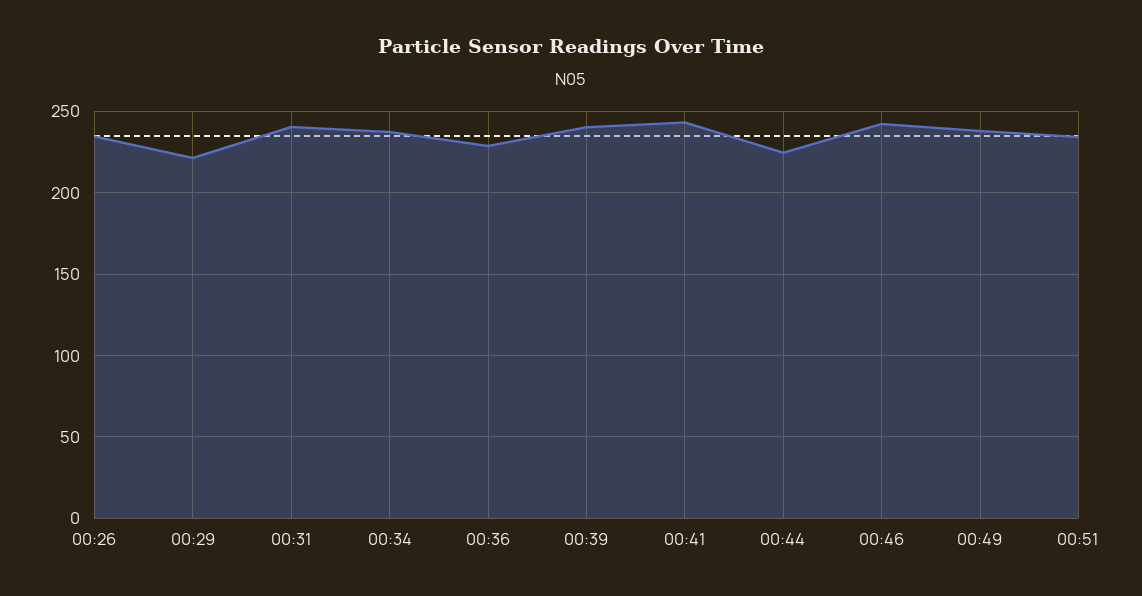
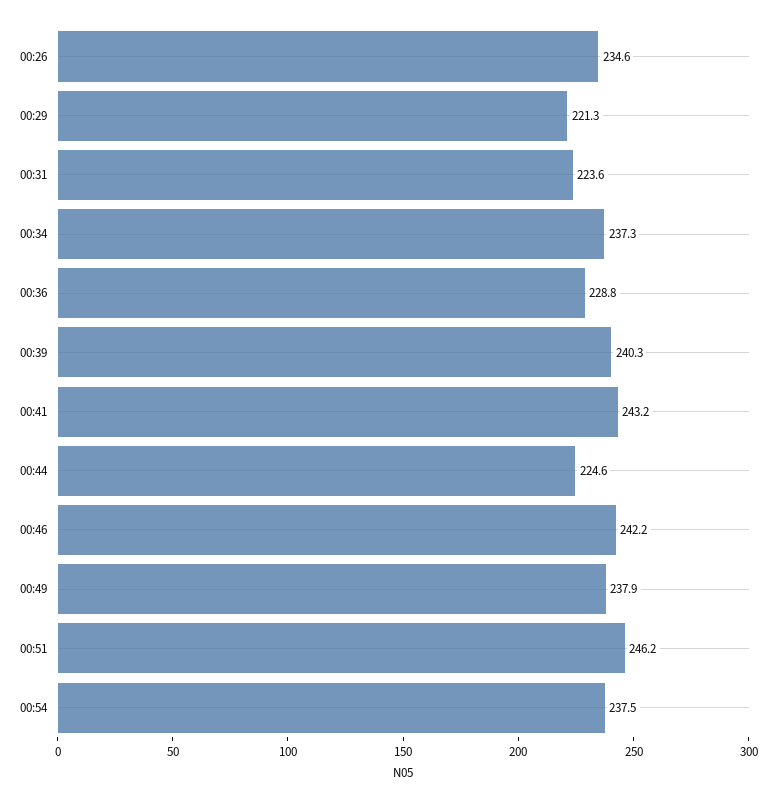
00:31: 240 -> 223.6
00:51: 235 -> 246.2
00:54: none -> 237.5

